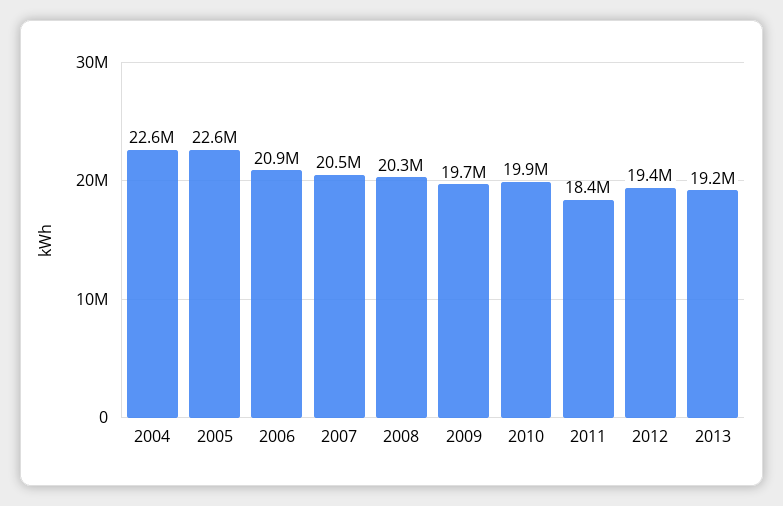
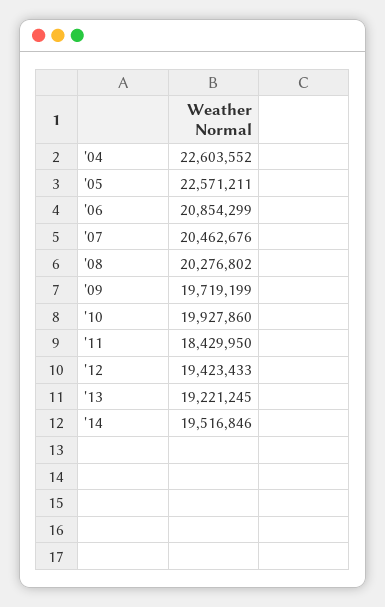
'14: none -> 19516846

